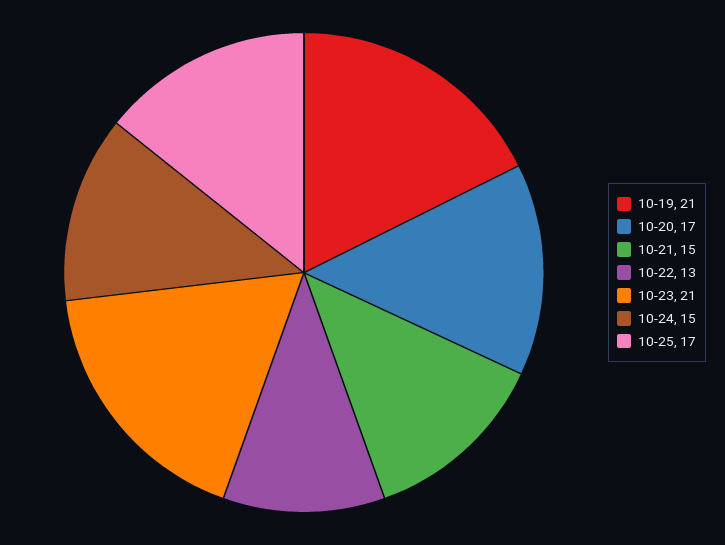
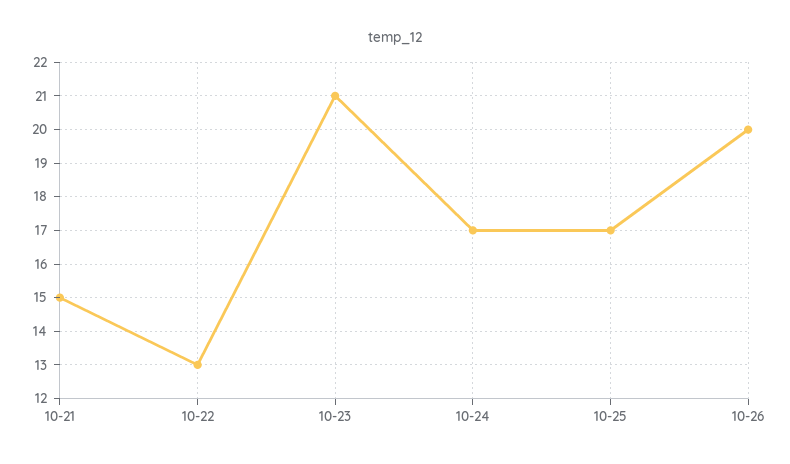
10-19: 21 -> none
10-20: 17 -> none
10-24: 15 -> 17
10-26: none -> 20

